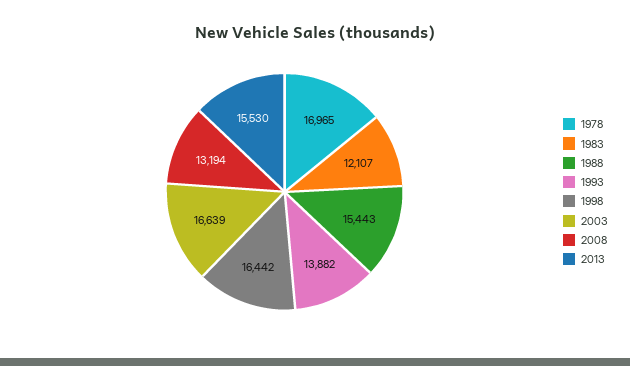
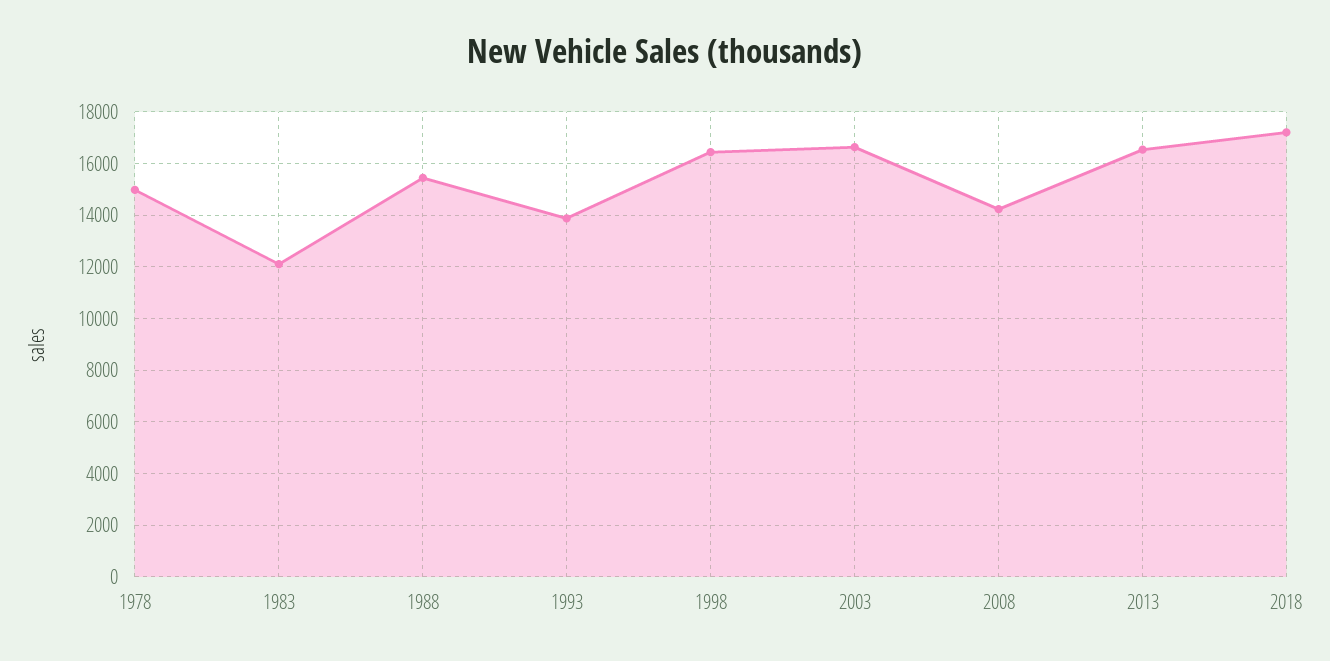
1978: 16965 -> 15000
2008: 13194 -> 14250
2013: 15530 -> 16500
2018: none -> 17250

